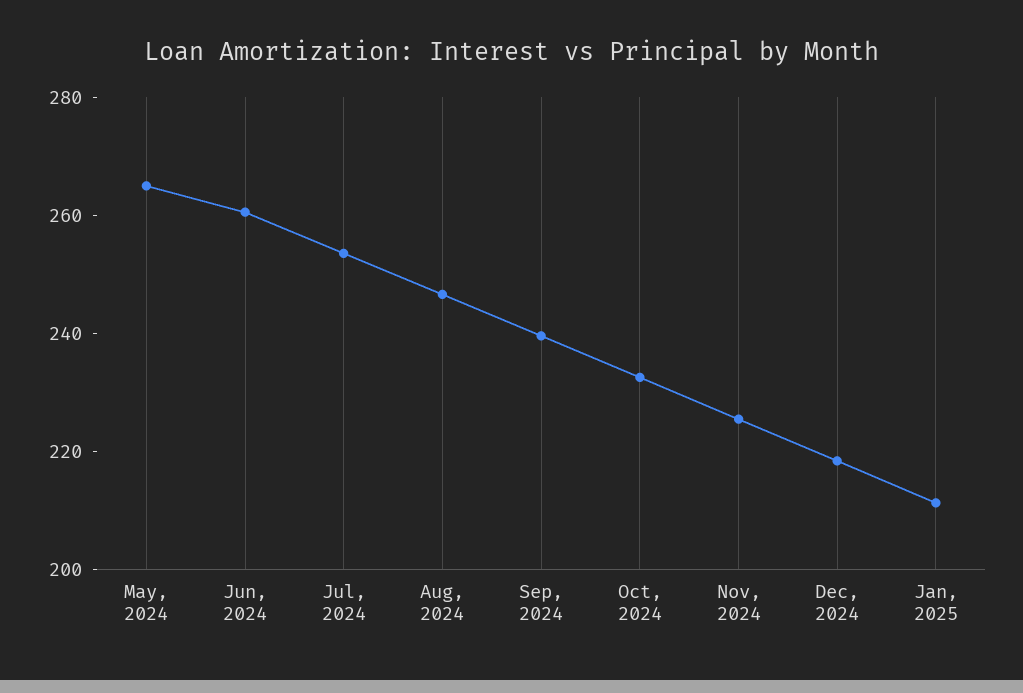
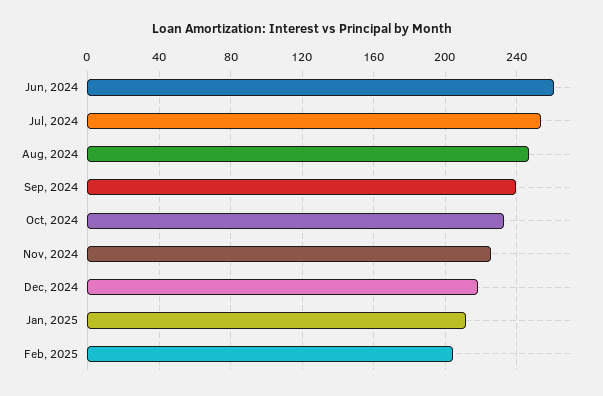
May, 2024: 265 -> none
Feb, 2025: none -> 205

